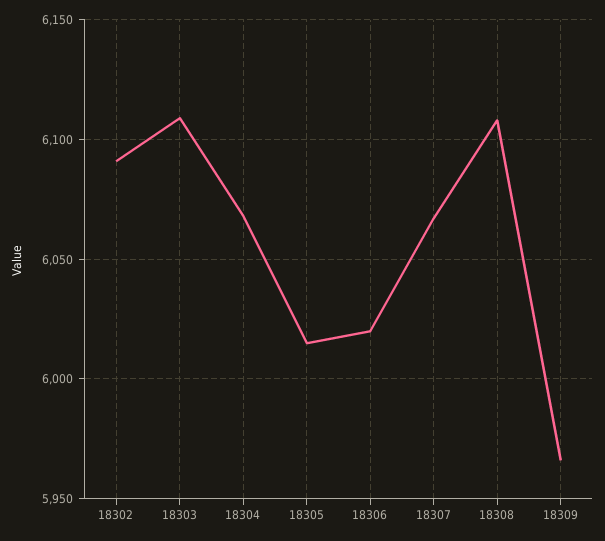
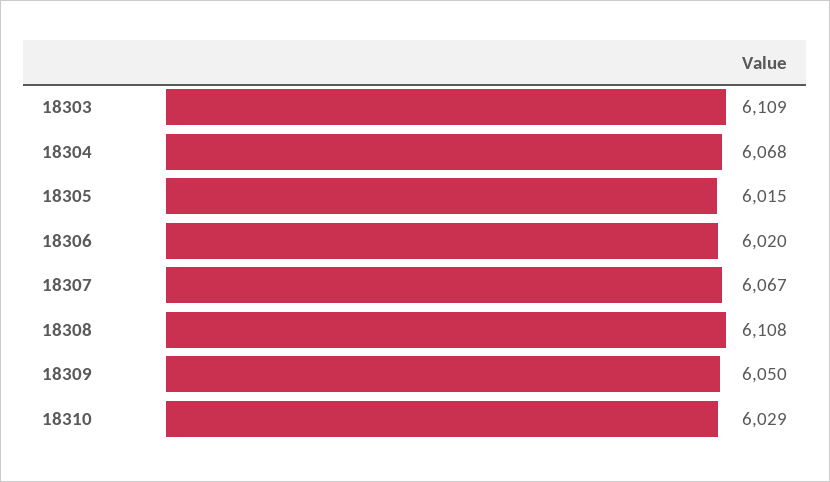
18302: 6090 -> none
18309: 5965 -> 6050
18310: none -> 6029

